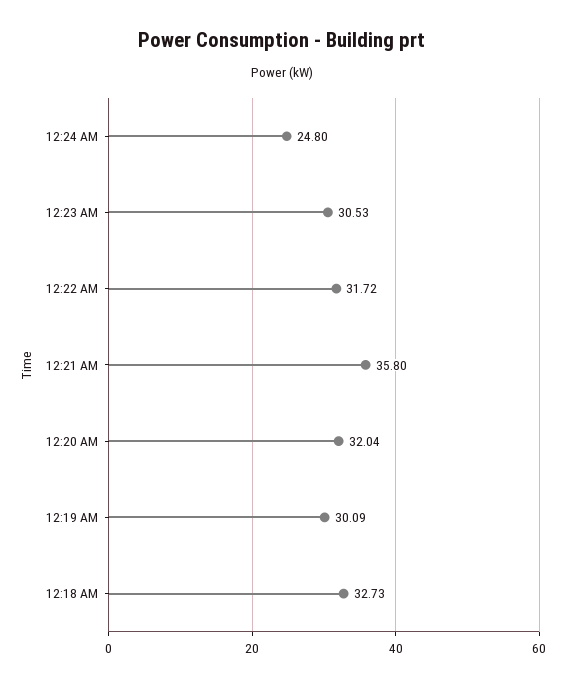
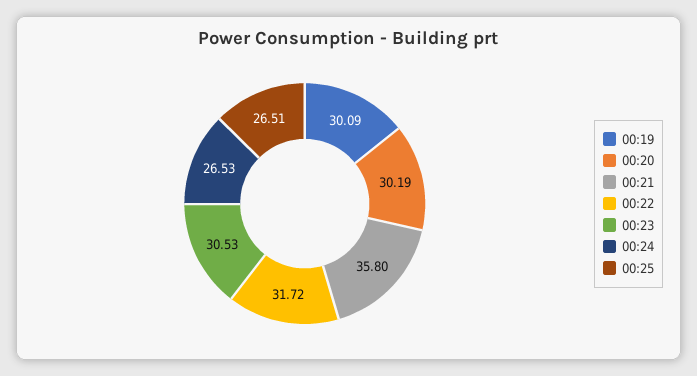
12:24 AM: 24.8 -> 26.53
12:20 AM: 32.04 -> 30.19
12:18 AM: 32.73 -> none
00:25: none -> 26.51

